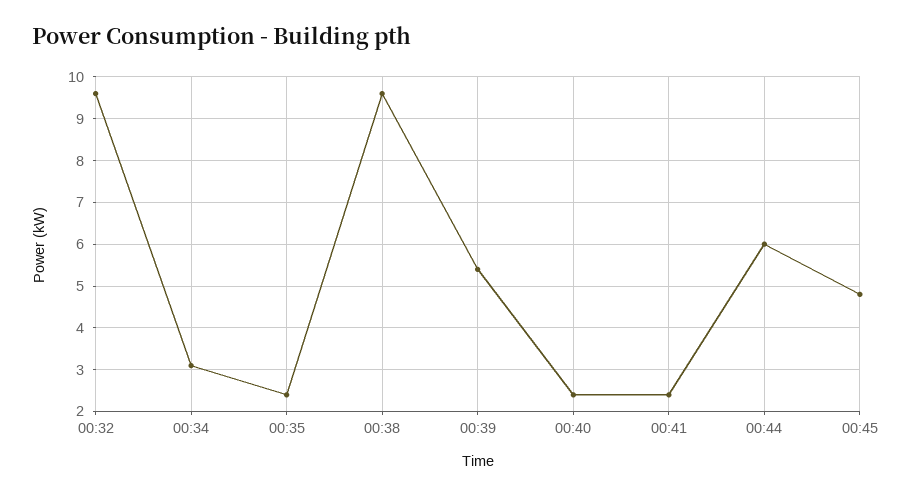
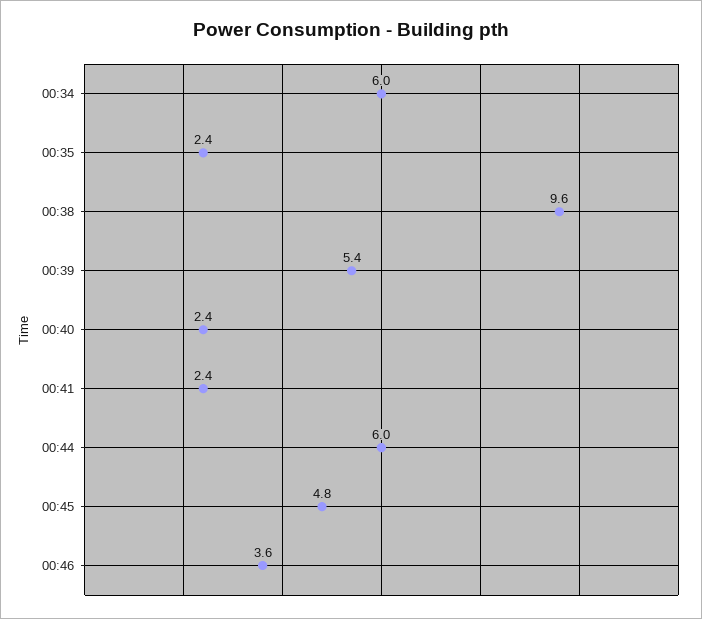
00:32: 9.5 -> none
00:34: 3 -> 6
00:46: none -> 3.6

